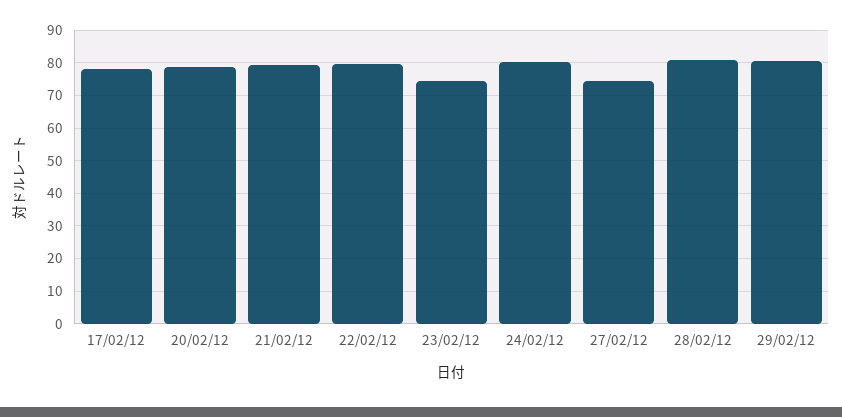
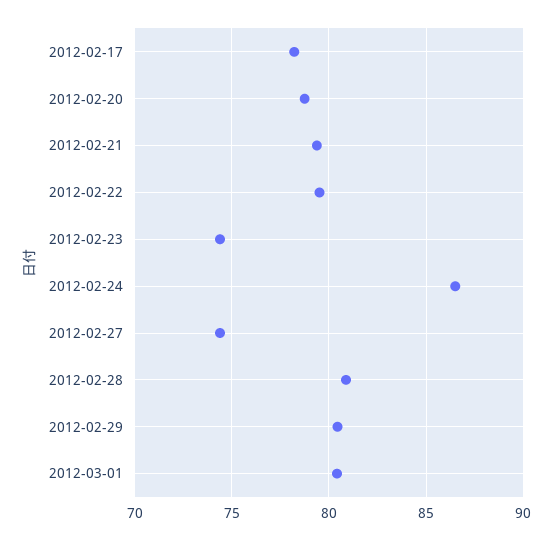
24/02/12: 80 -> 86.5
2012-03-01: none -> 80.5

